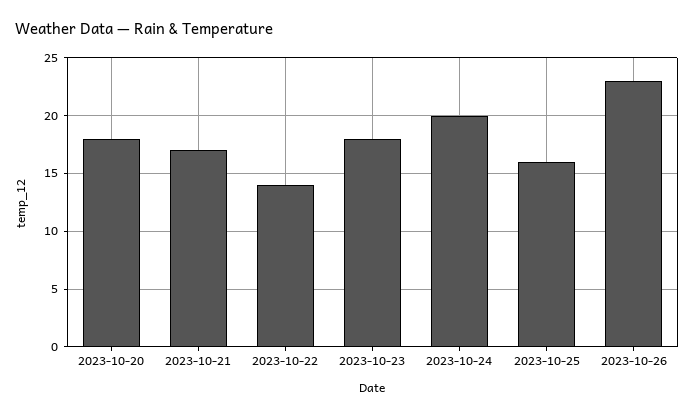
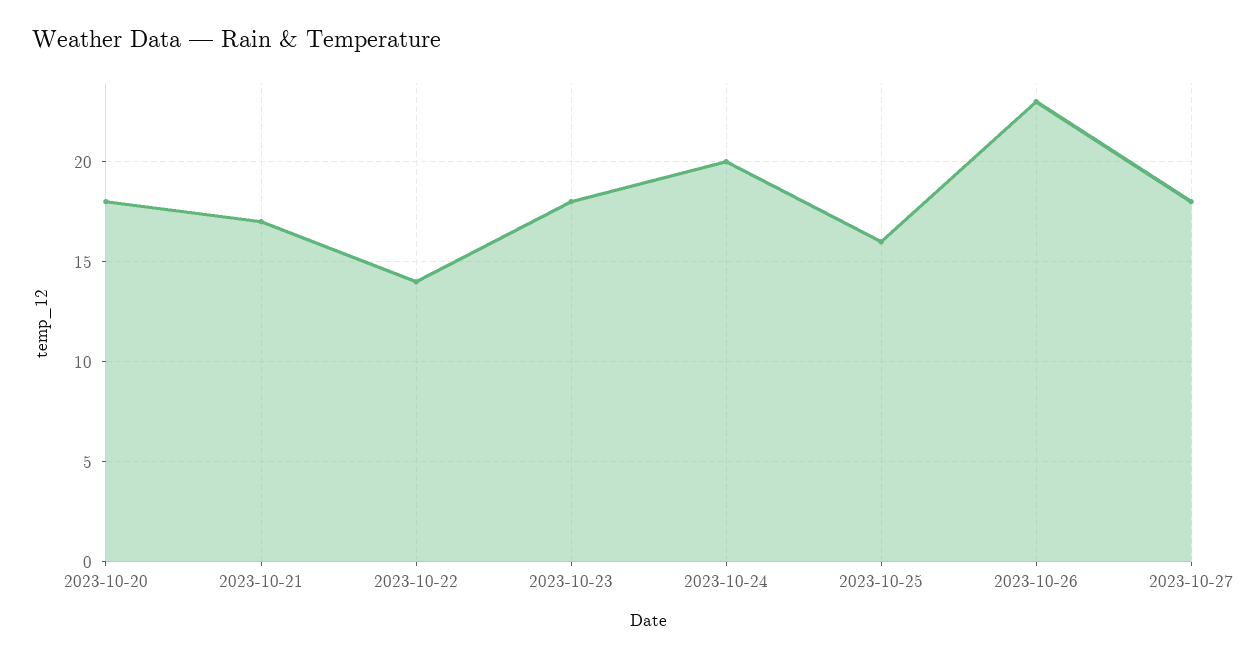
2023-10-27: none -> 18

